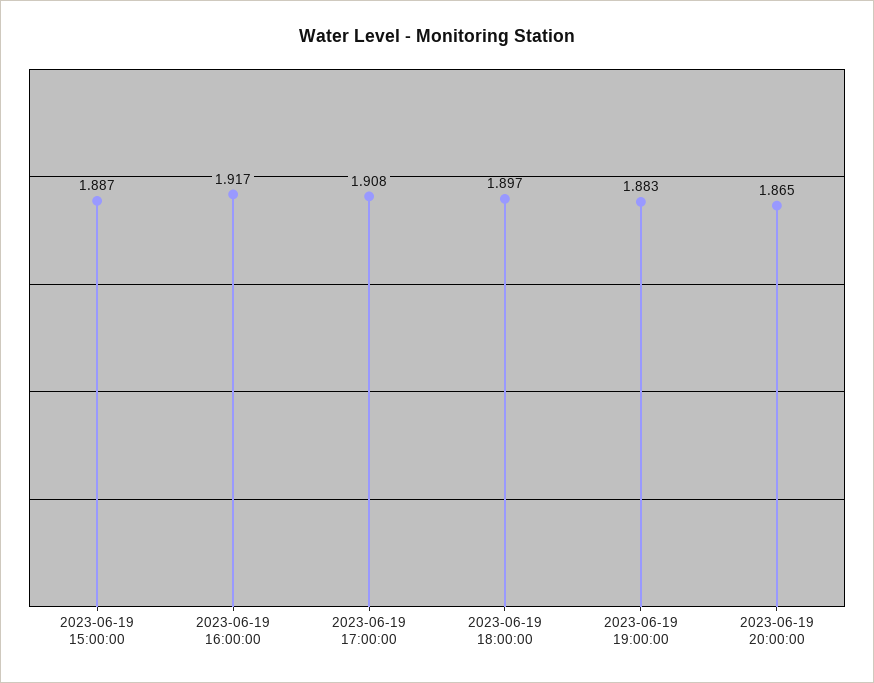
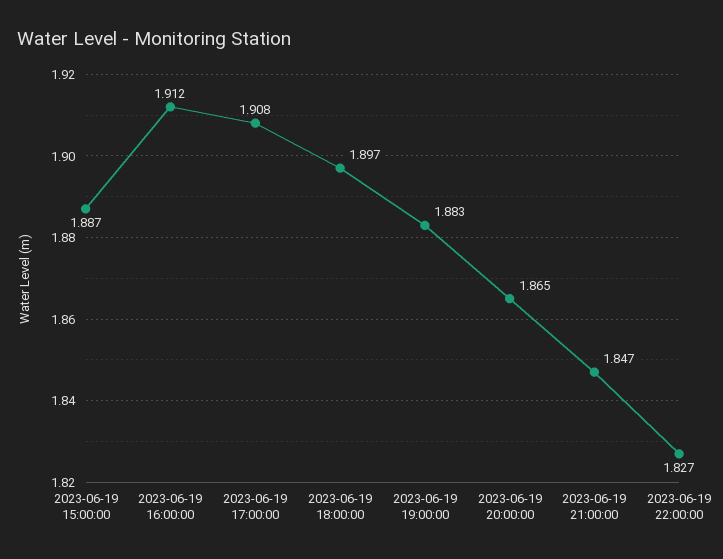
2023-06-19 16:00:00: 1.917 -> 1.912
2023-06-19 21:00:00: none -> 1.847
2023-06-19 22:00:00: none -> 1.827

